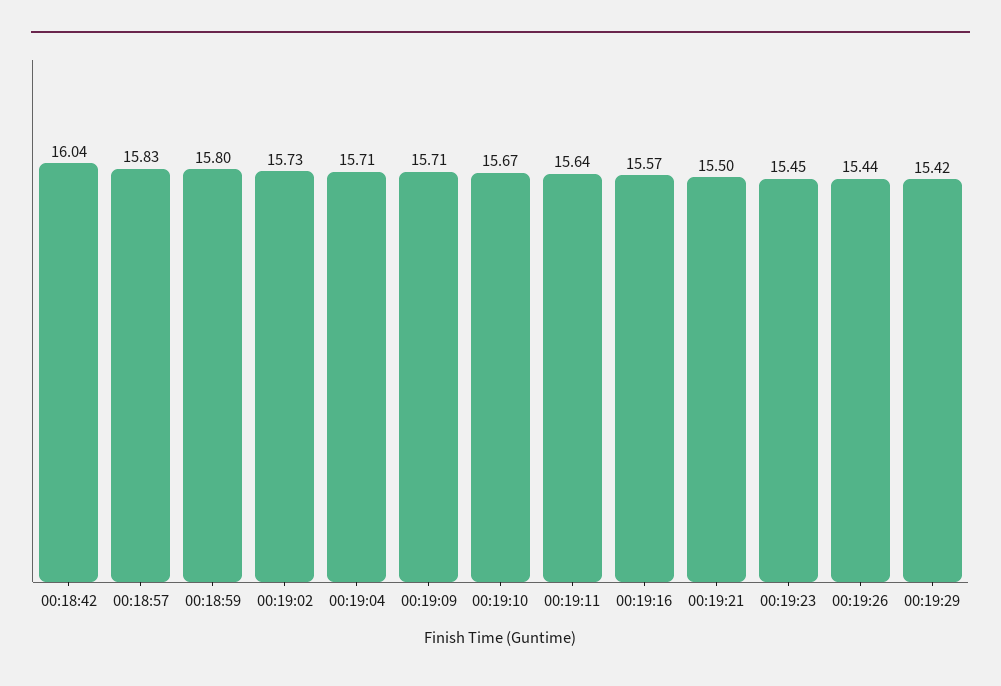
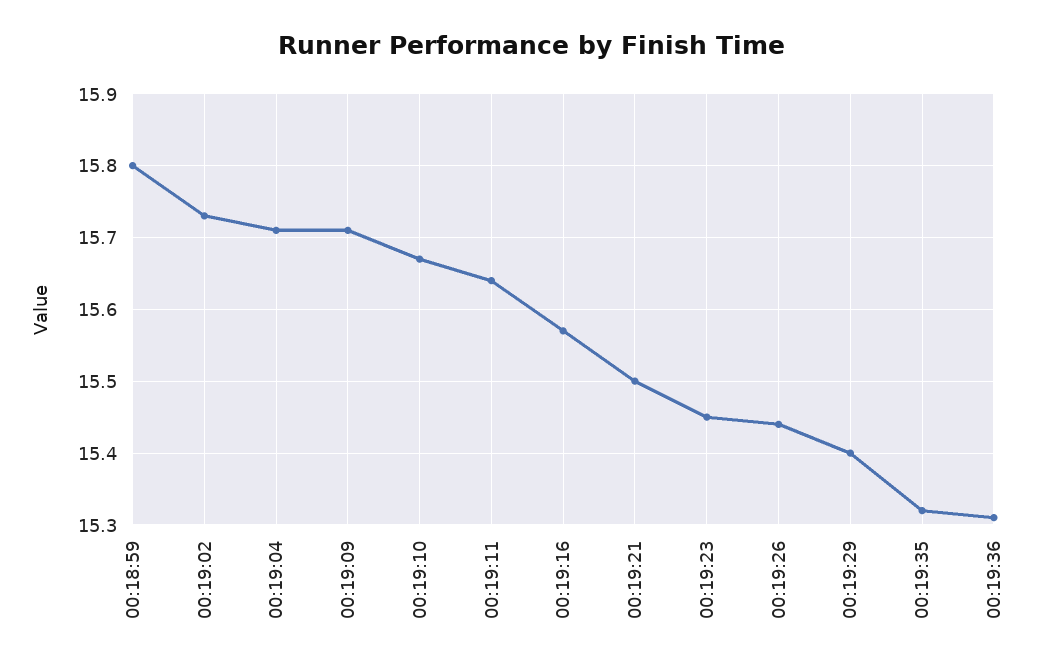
00:18:42: 16.04 -> none
00:18:57: 15.83 -> none
00:19:29: 15.42 -> 15.4
00:19:35: none -> 15.32
00:19:36: none -> 15.31

